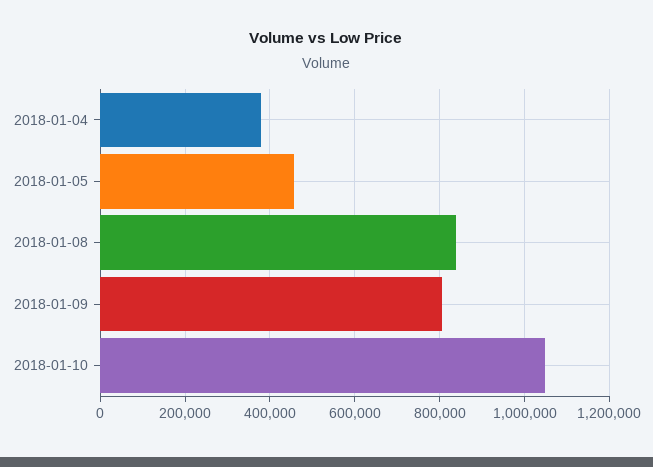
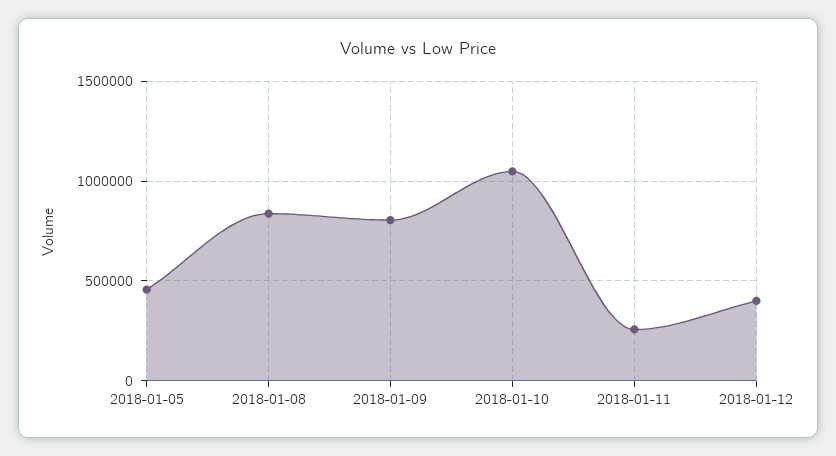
2018-01-04: 380000 -> none
2018-01-11: none -> 250000
2018-01-12: none -> 400000

